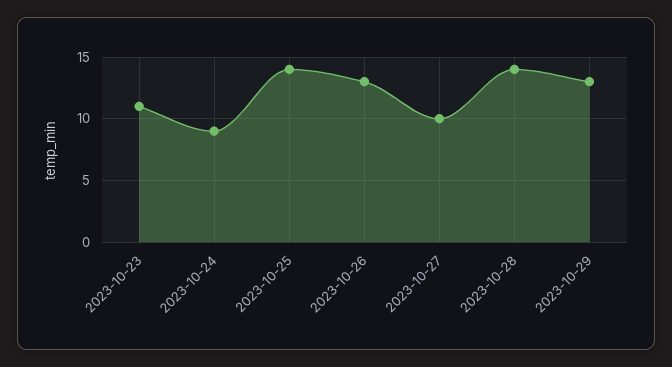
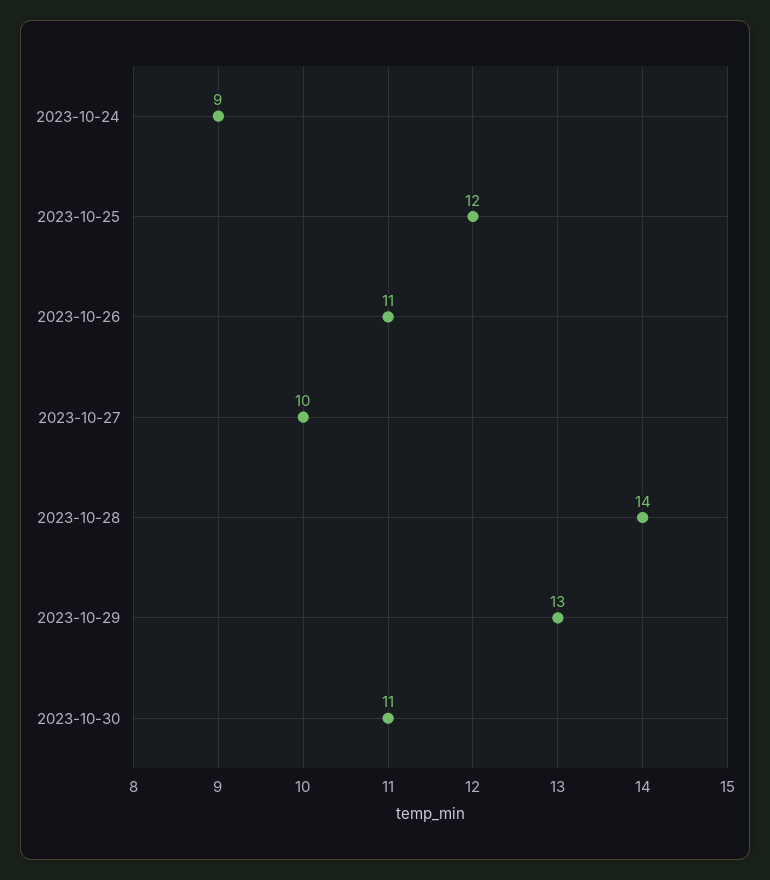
2023-10-23: 11 -> none
2023-10-25: 14 -> 12
2023-10-26: 13 -> 11
2023-10-30: none -> 11

